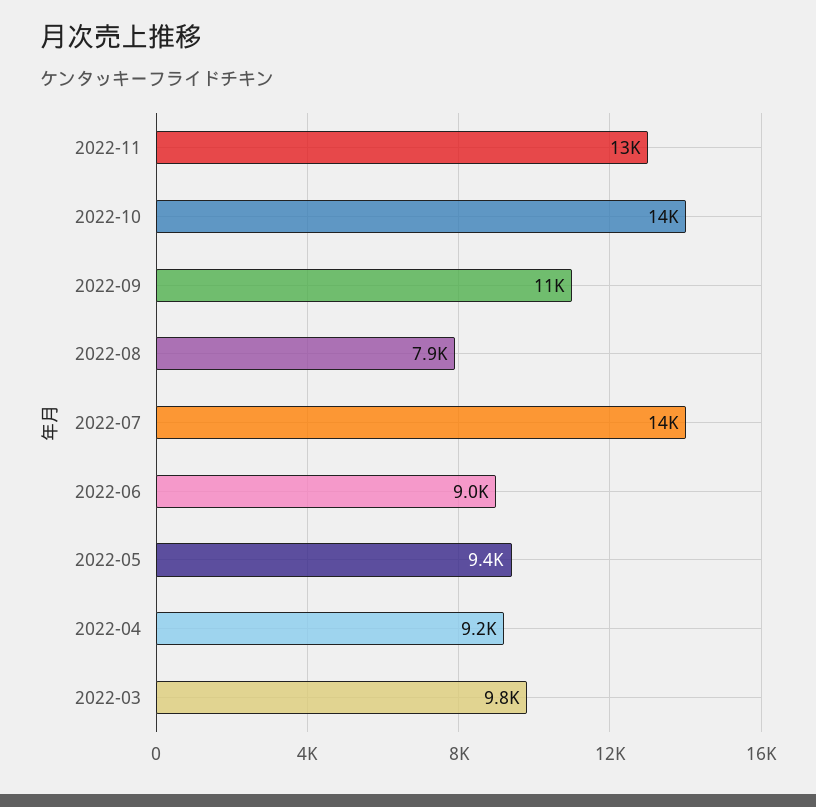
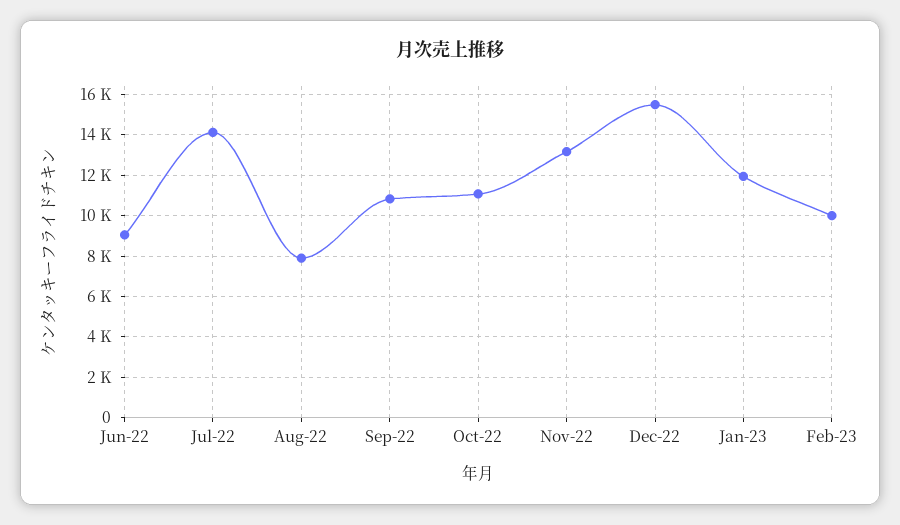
2022-10: 14000 -> 11000
2022-05: 9400 -> none
2022-04: 9200 -> none
2022-03: 9800 -> none
Dec-22: none -> 15500
Jan-23: none -> 12000
Feb-23: none -> 10000

